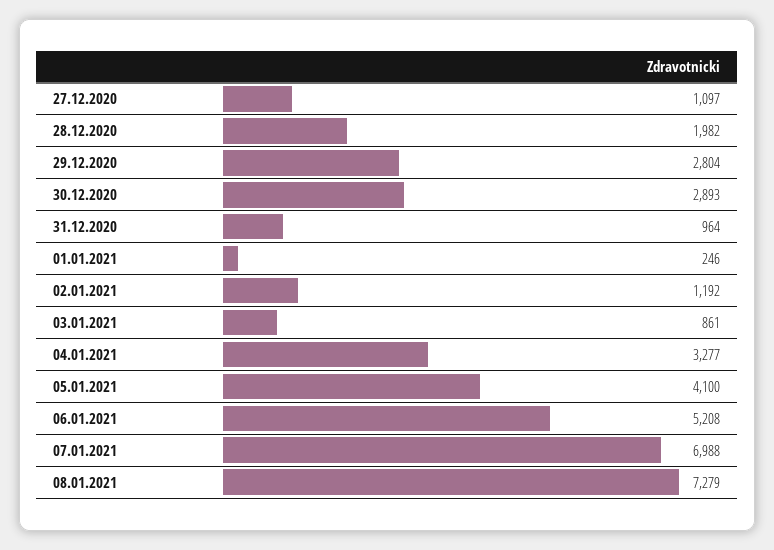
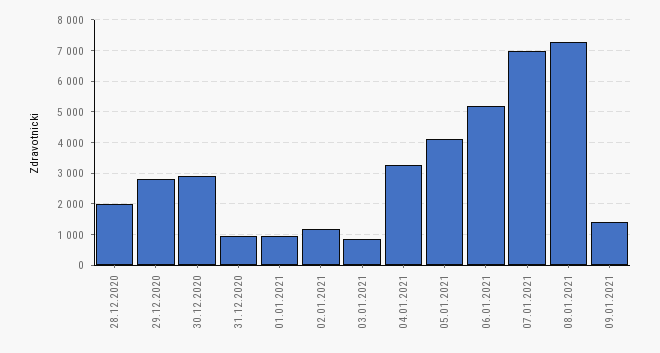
27.12.2020: 1097 -> none
01.01.2021: 246 -> 1000
09.01.2021: none -> 1400

